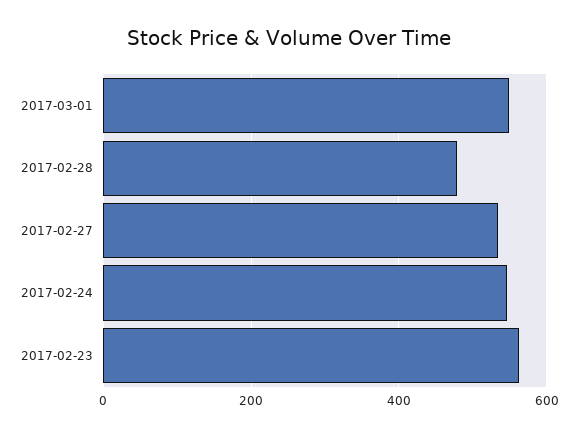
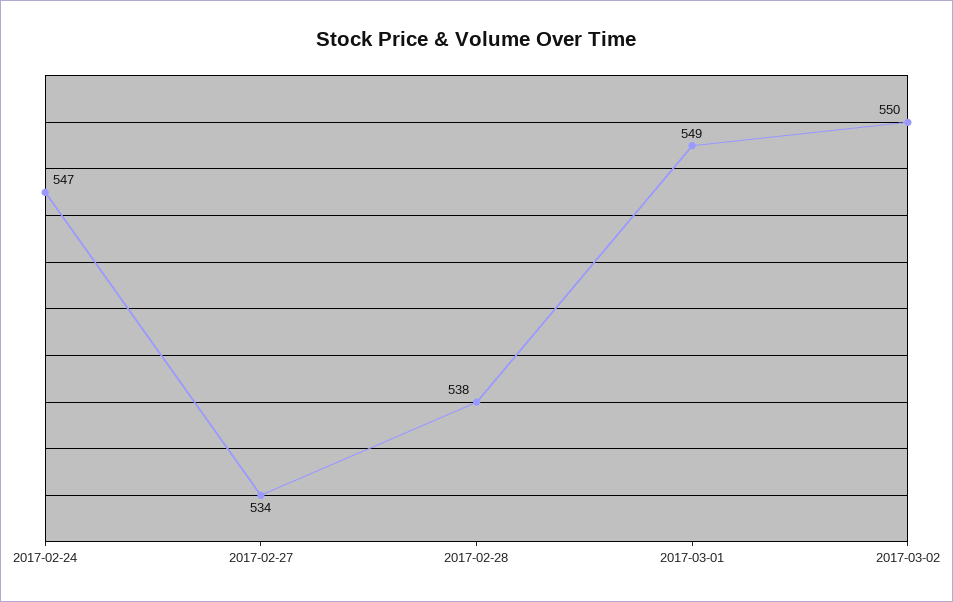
2017-02-28: 480 -> 538
2017-02-23: 560 -> none
2017-03-02: none -> 550

